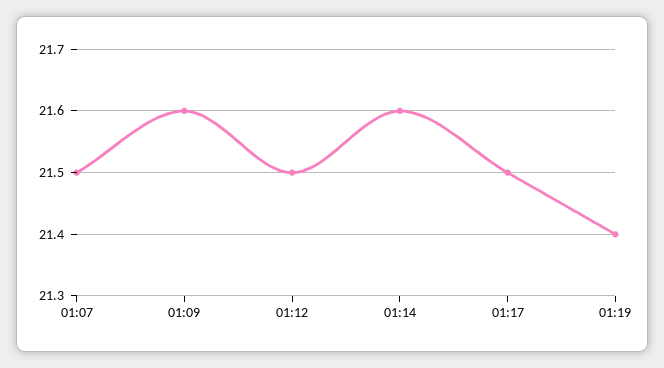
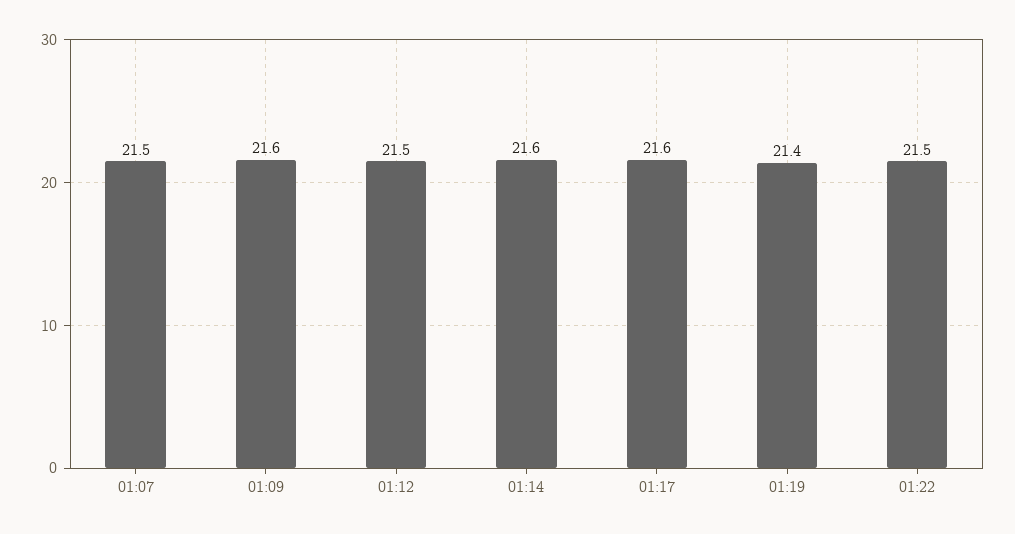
01:17: 21.5 -> 21.6
01:22: none -> 21.5

